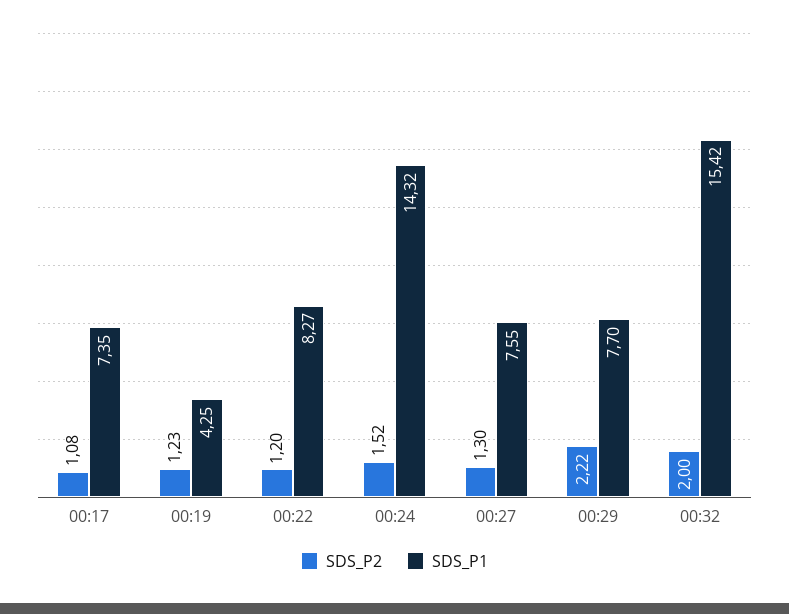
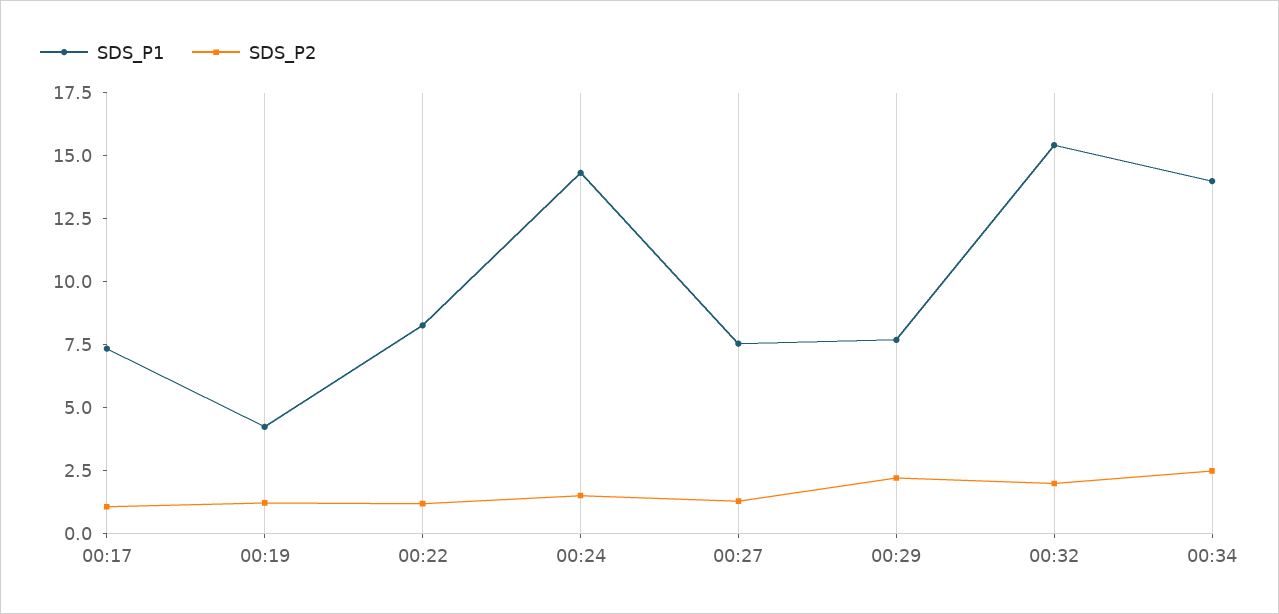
SDS_P1, 00:34: none -> 14
SDS_P2, 00:34: none -> 2.5

